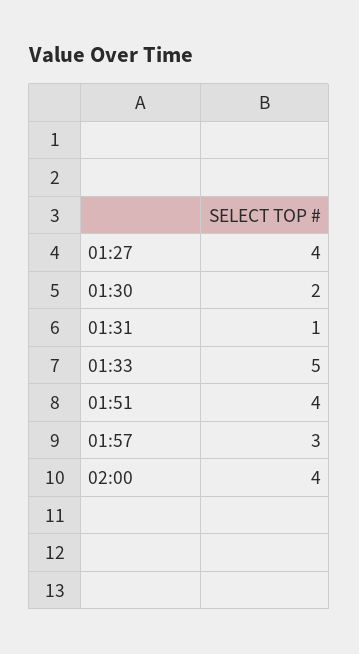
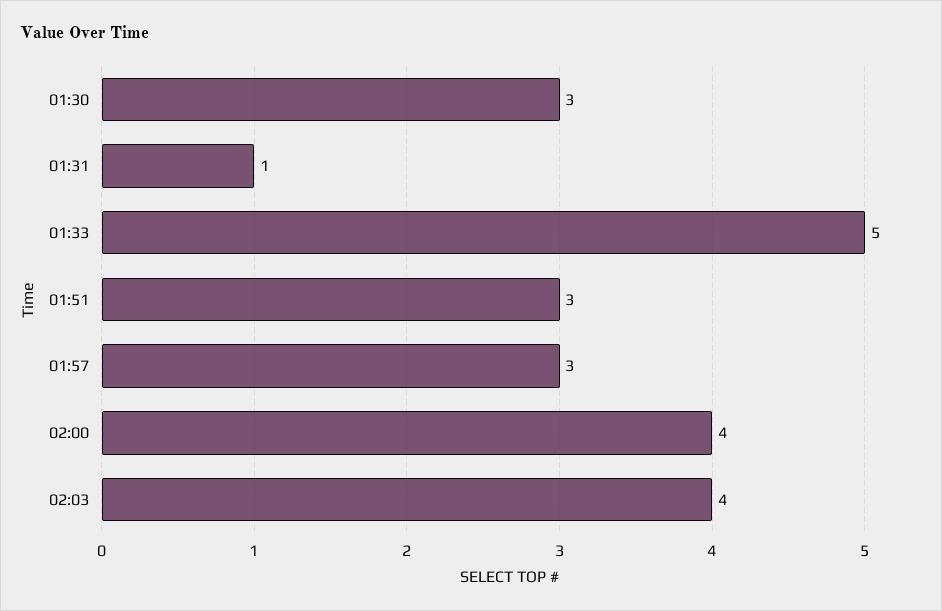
01:27: 4 -> none
01:30: 2 -> 3
01:51: 4 -> 3
02:03: none -> 4

